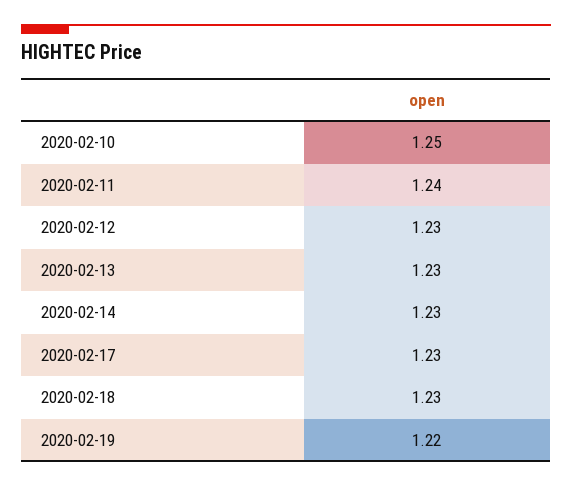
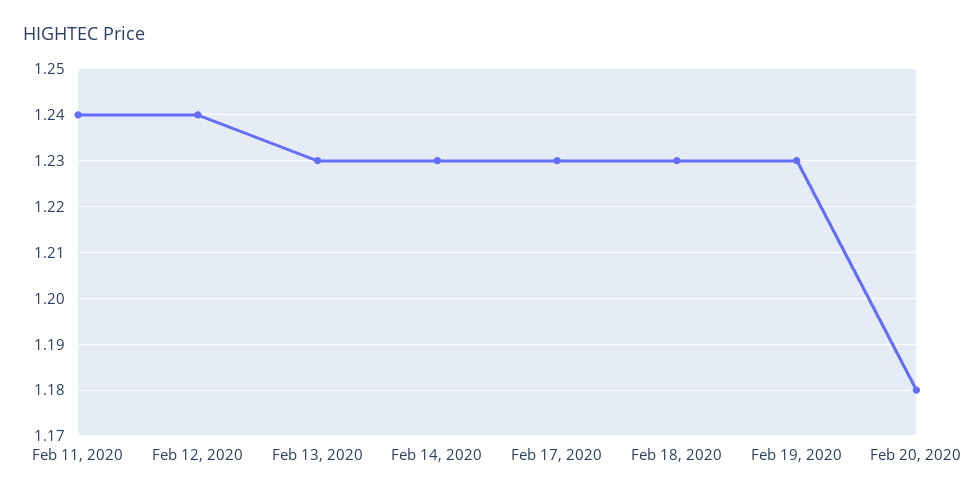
2020-02-10: 1.25 -> none
2020-02-12: 1.23 -> 1.24
2020-02-19: 1.22 -> 1.23
Feb 20, 2020: none -> 1.18

